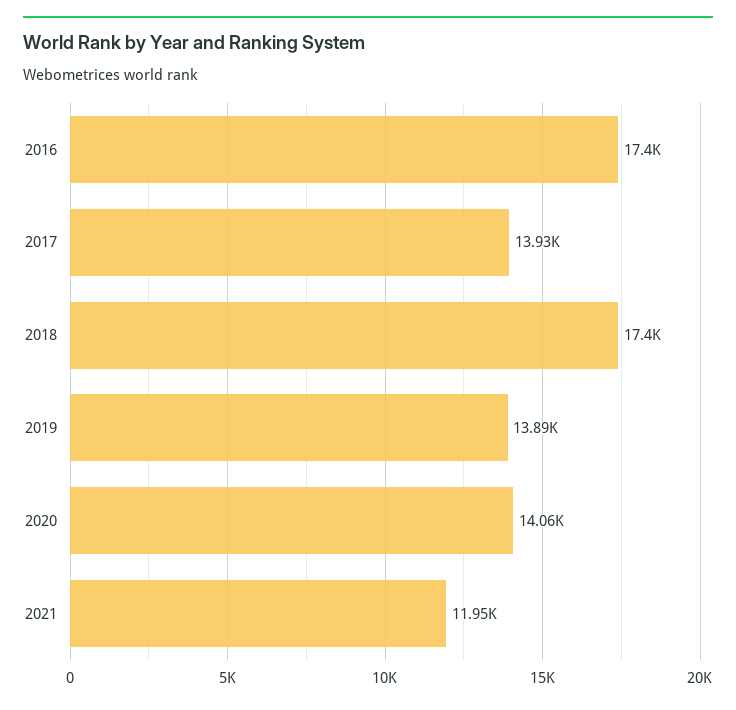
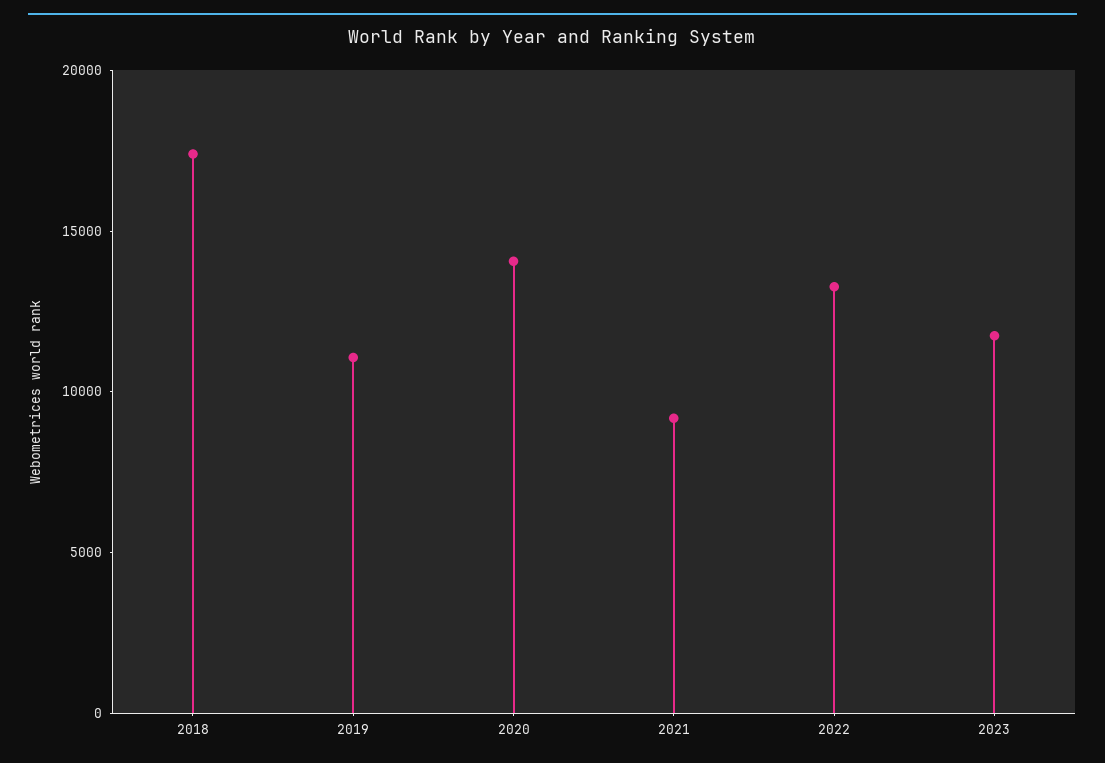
2016: 17400 -> none
2017: 13930 -> none
2019: 13890 -> 11000
2021: 11950 -> 9000
2022: none -> 13000
2023: none -> 12000

